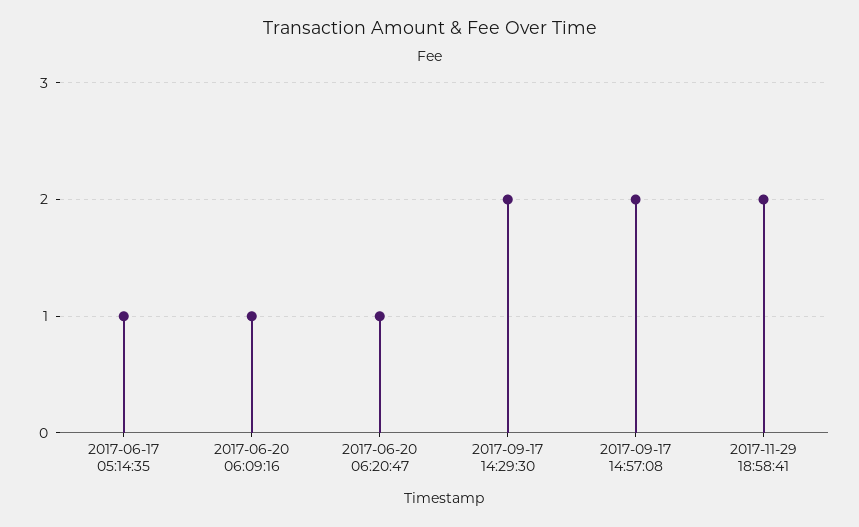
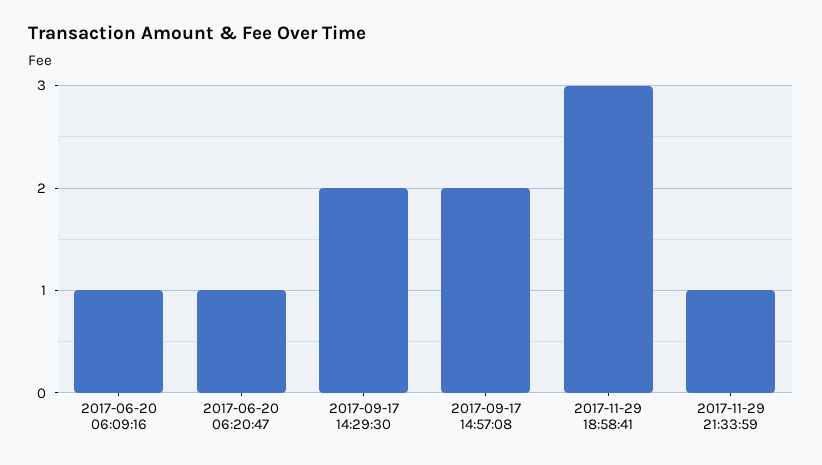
2017-06-17 05:14:35: 1 -> none
2017-11-29 18:58:41: 2 -> 3
2017-11-29 21:33:59: none -> 1

